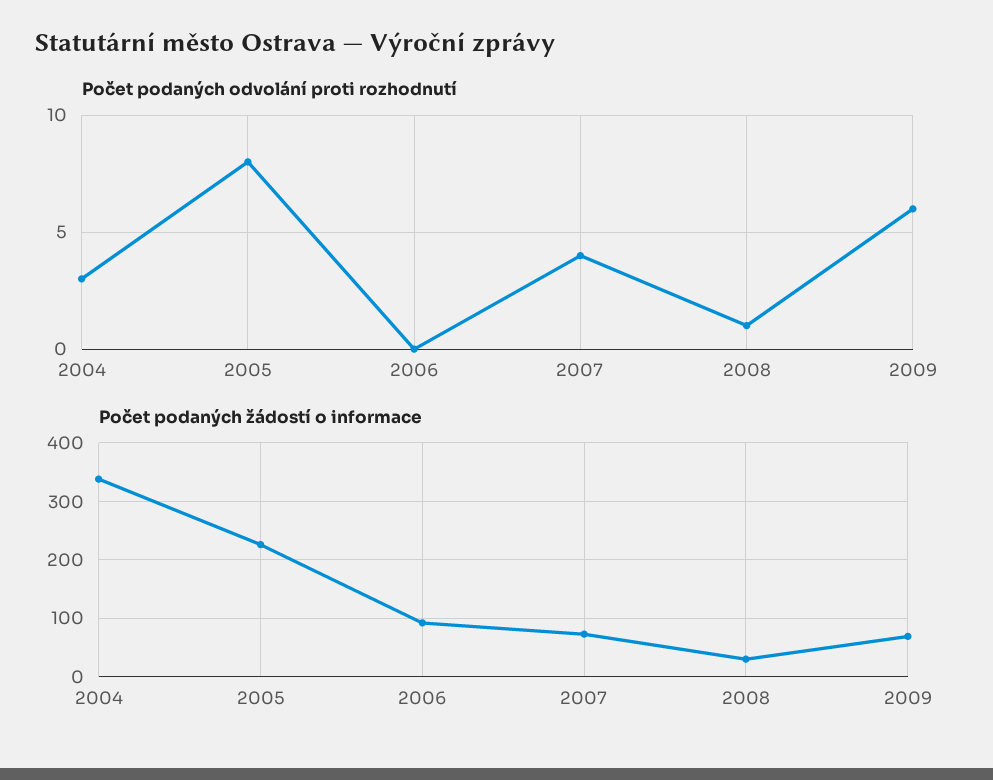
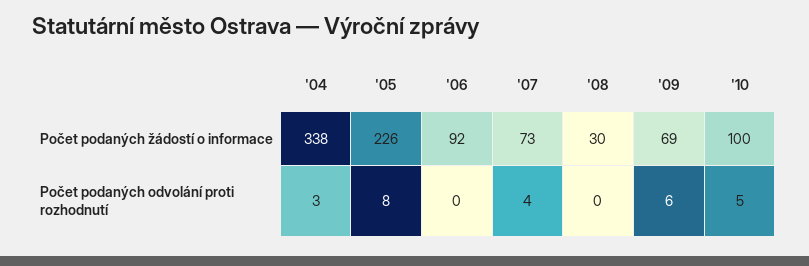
Počet podaných odvolání proti rozhodnutí, 2008: 1 -> 0
Počet podaných žádostí o informace, '10: none -> 100
Počet podaných odvolání proti rozhodnutí, '10: none -> 5

